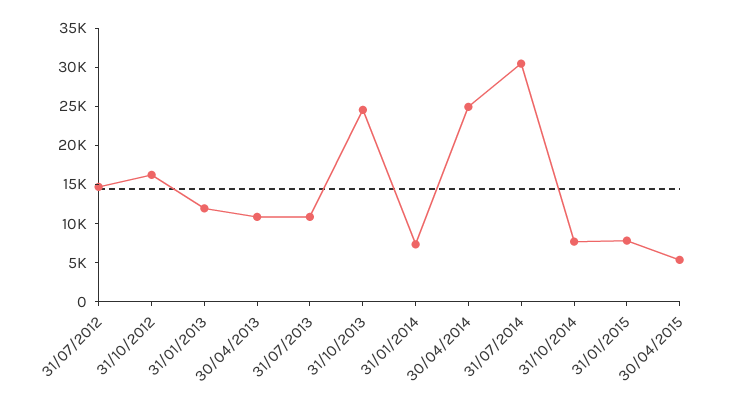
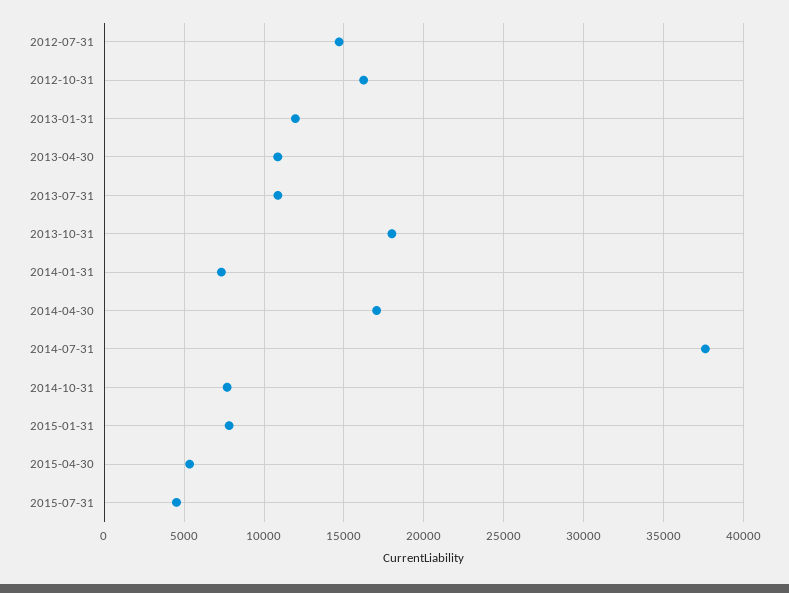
31/10/2013: 25000 -> 18000
30/04/2014: 25000 -> 17000
31/07/2014: 30000 -> 37500
2015-07-31: none -> 4500

